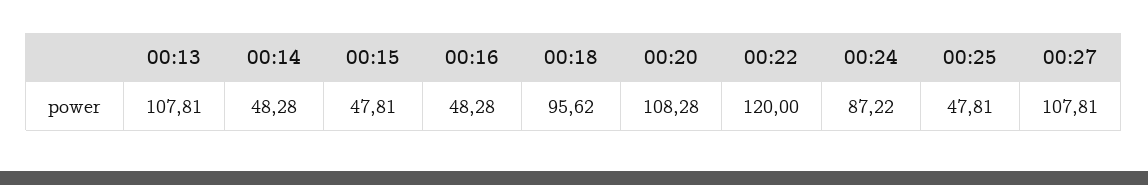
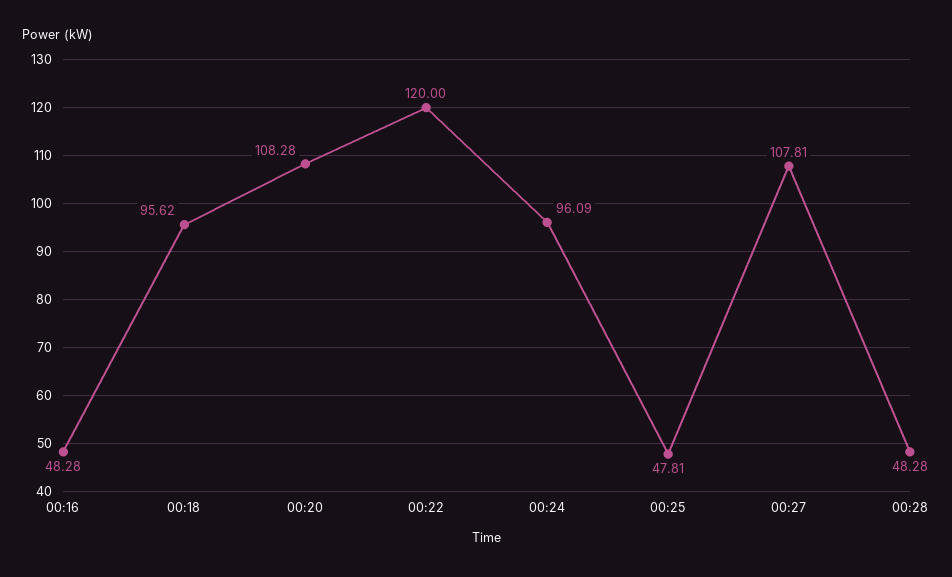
00:13: 107.81 -> none
00:14: 48.28 -> none
00:15: 47.81 -> none
00:24: 87.22 -> 96.09
00:28: none -> 48.28

